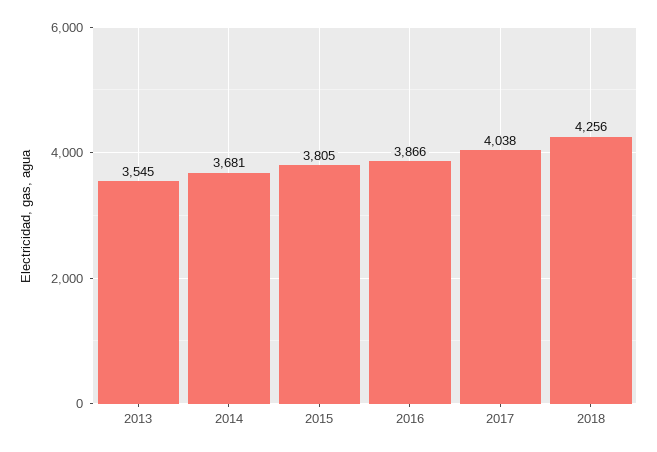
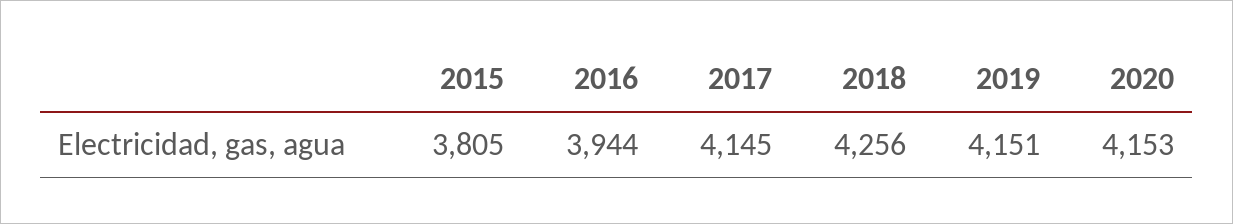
2013: 3545 -> none
2014: 3681 -> none
2016: 3866 -> 3944
2017: 4038 -> 4145
2019: none -> 4151
2020: none -> 4153

